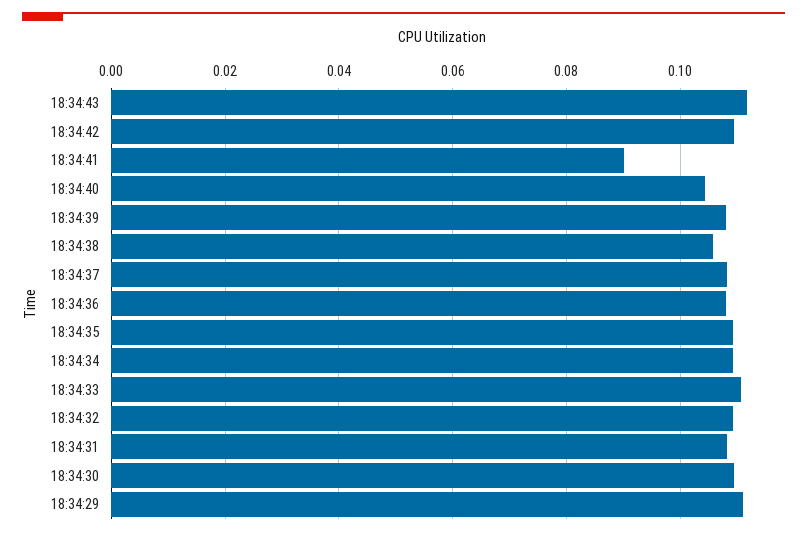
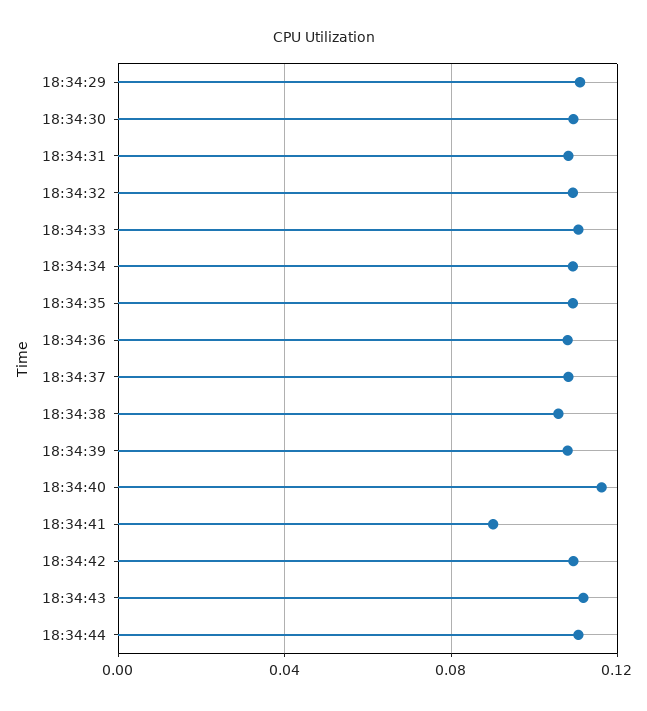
18:34:40: 0.104 -> 0.115
18:34:44: none -> 0.11

